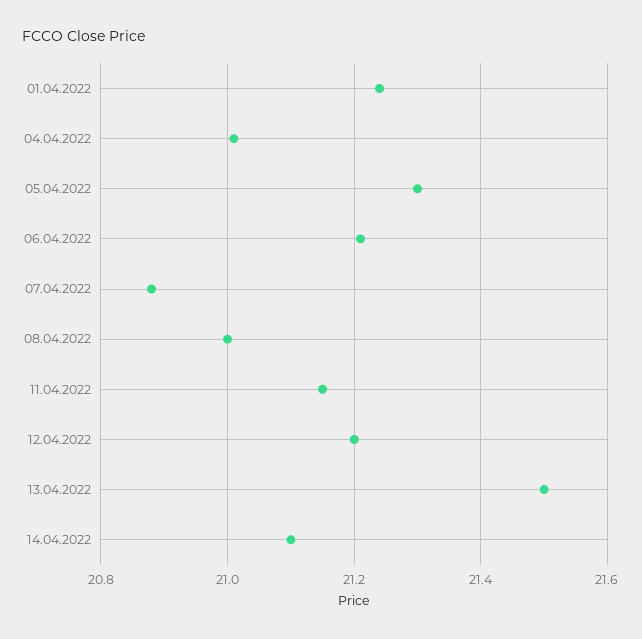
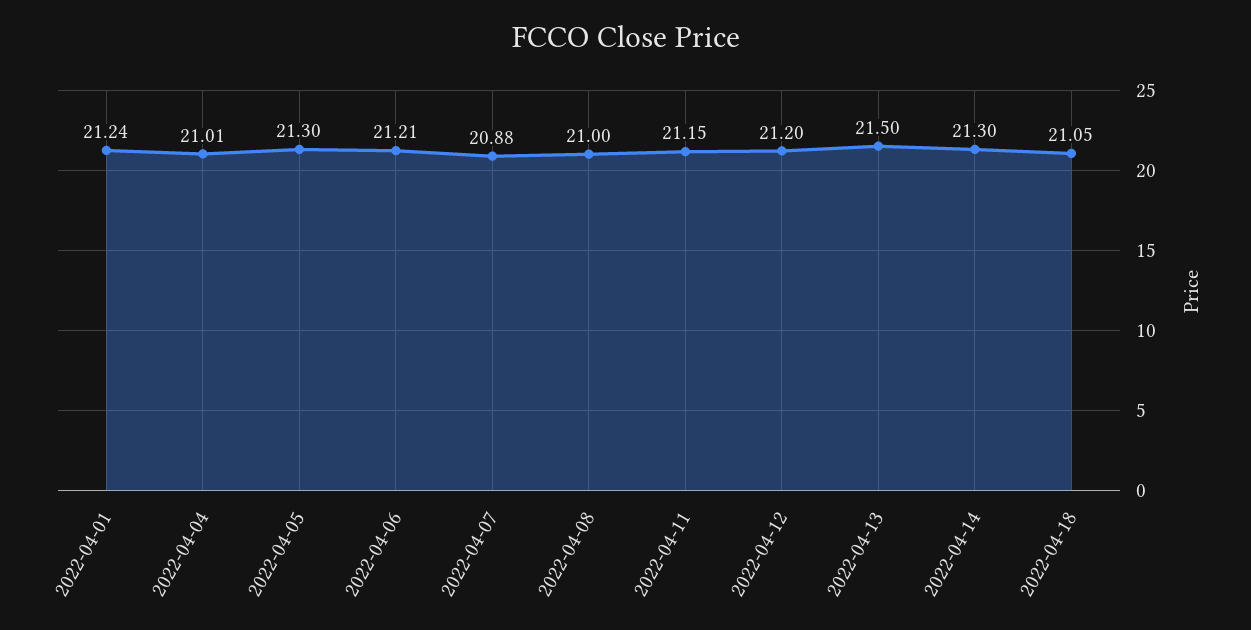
14.04.2022: 21.1 -> 21.3
2022-04-18: none -> 21.05

